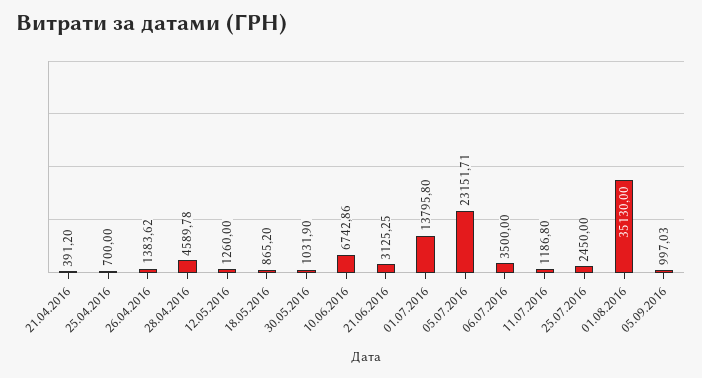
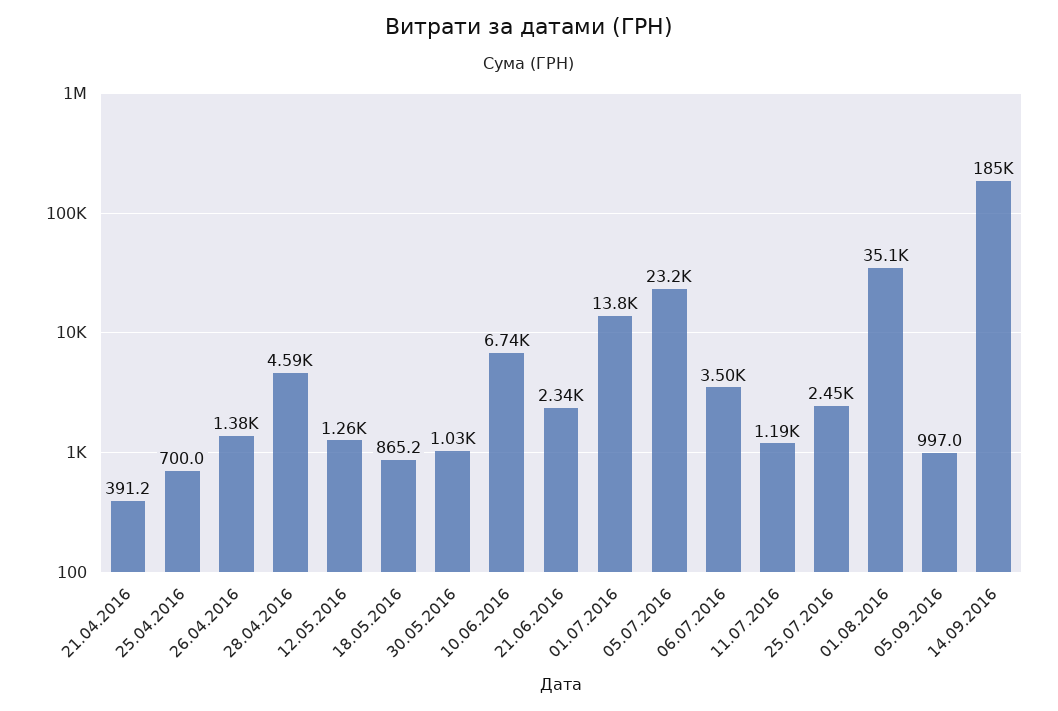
21.06.2016: 3125.25 -> 2340
14.09.2016: none -> 185000

